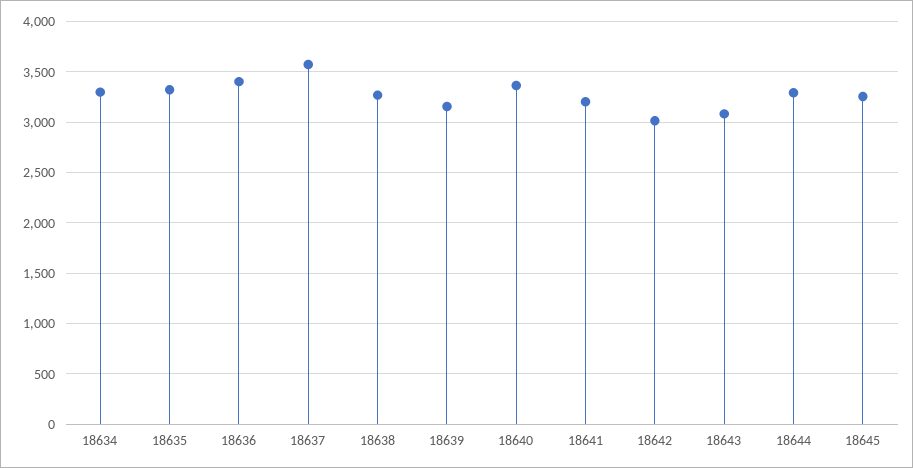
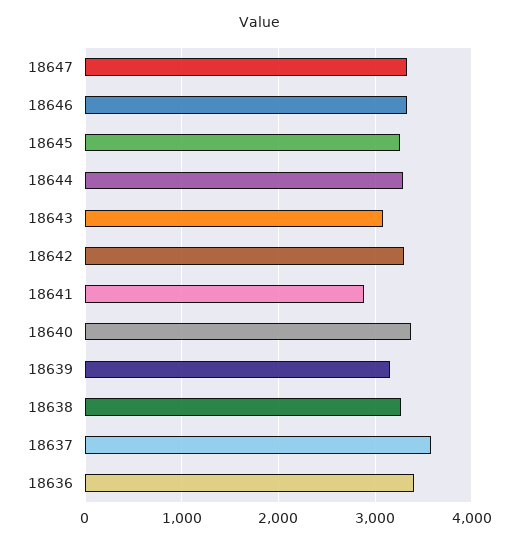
18634: 3300 -> none
18635: 3300 -> none
18641: 3200 -> 2900
18642: 3000 -> 3300
18647: none -> 3300
18646: none -> 3300

